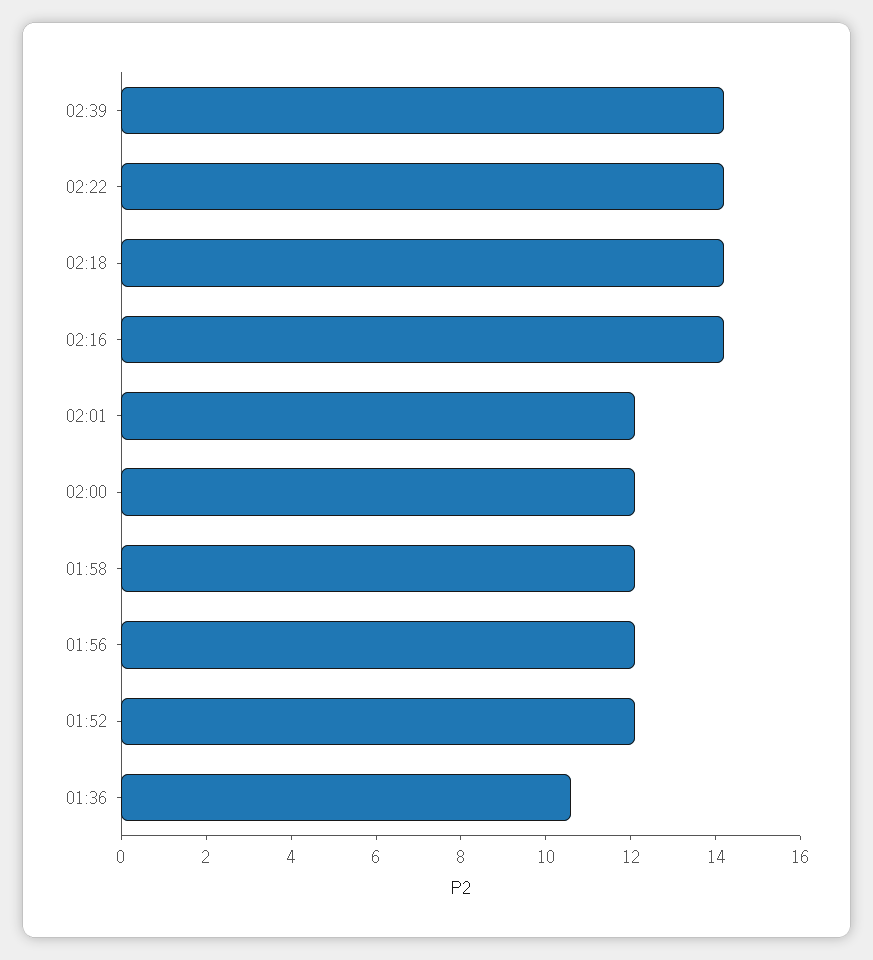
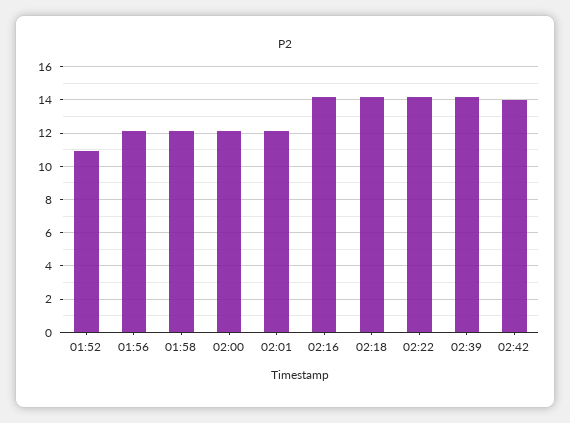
01:52: 12 -> 11
01:36: 10.5 -> none
02:42: none -> 14

